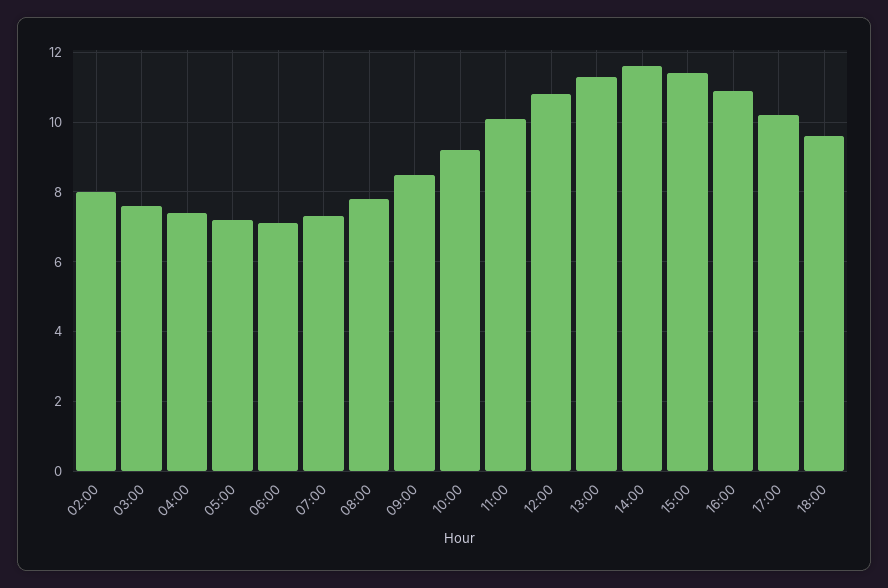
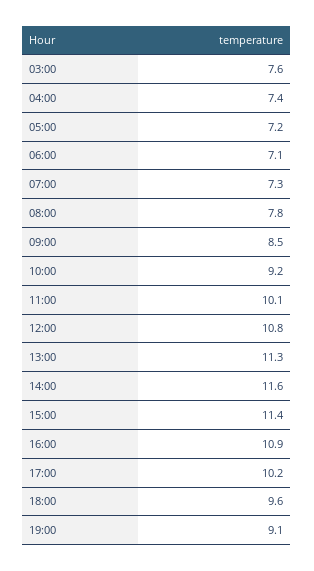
02:00: 8 -> none
19:00: none -> 9.1

